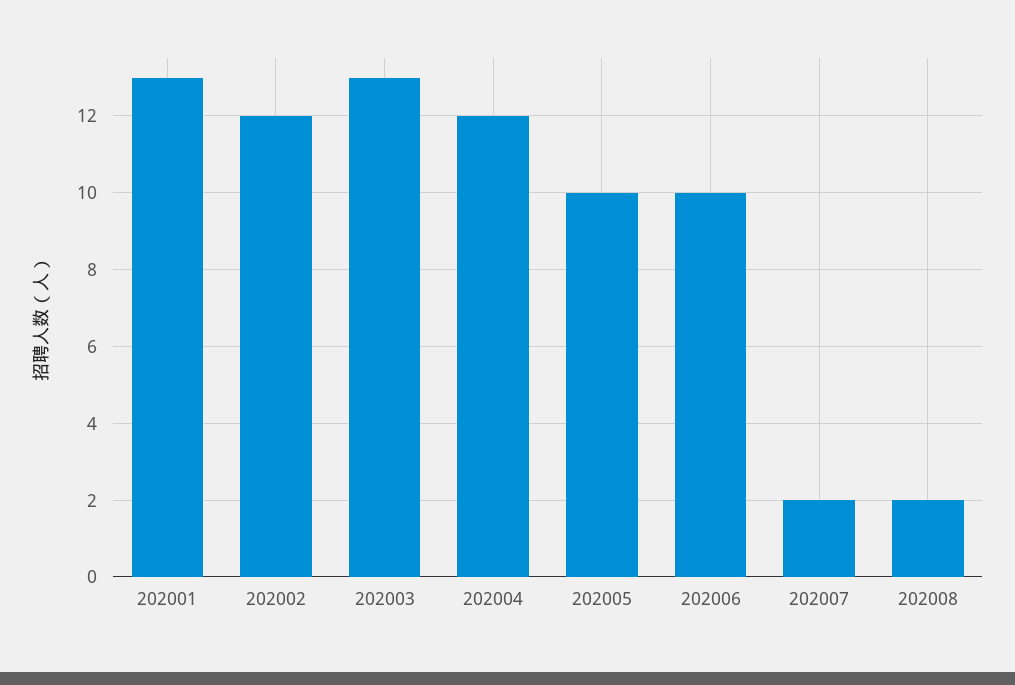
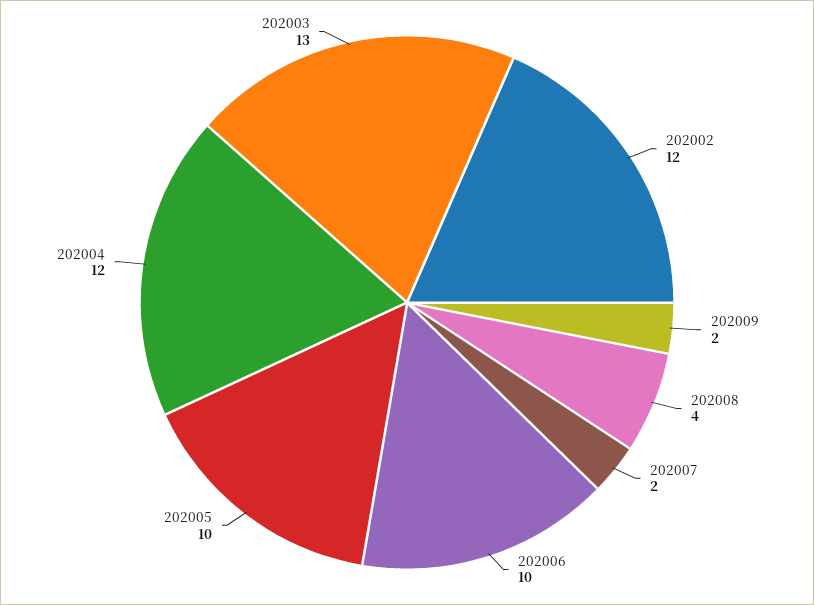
202001: 13 -> none
202008: 2 -> 4
202009: none -> 2

